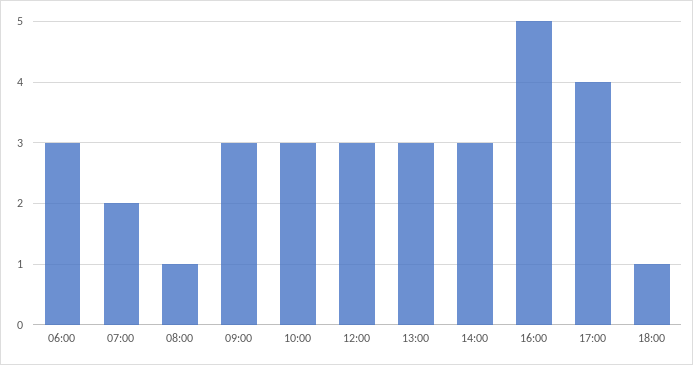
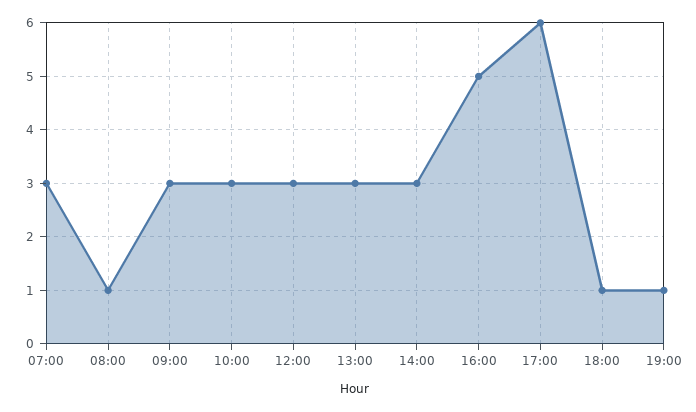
06:00: 3 -> none
07:00: 2 -> 3
17:00: 4 -> 6
19:00: none -> 1

